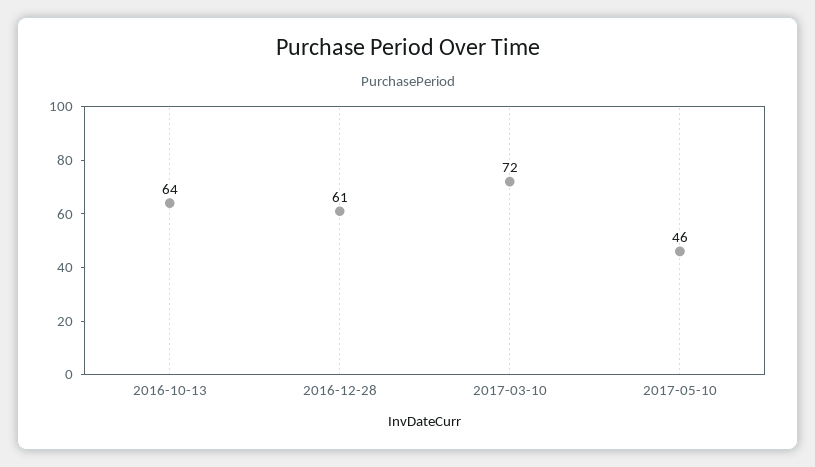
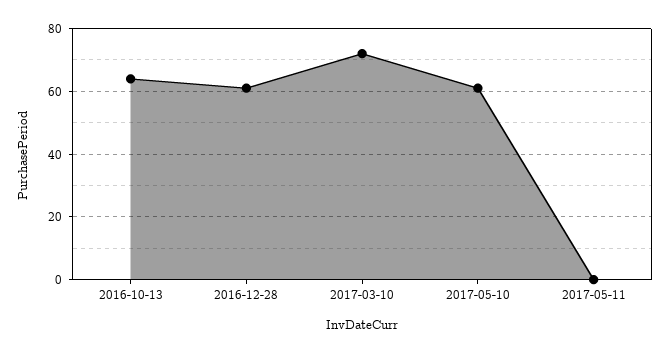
2017-05-10: 46 -> 60
2017-05-11: none -> 0

